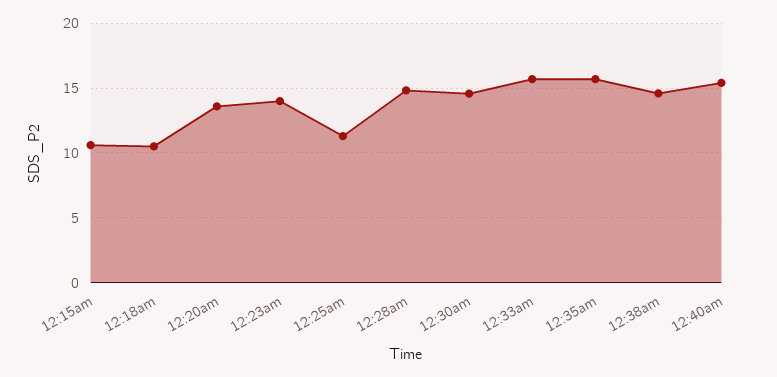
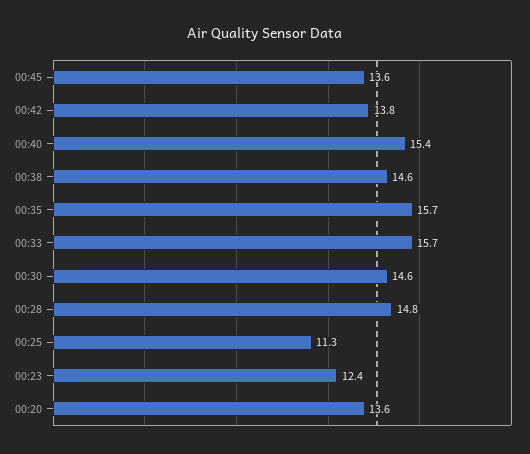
12:15am: 10.5 -> none
12:18am: 10.5 -> none
12:23am: 14 -> 12.4
00:45: none -> 13.6
00:42: none -> 13.8

